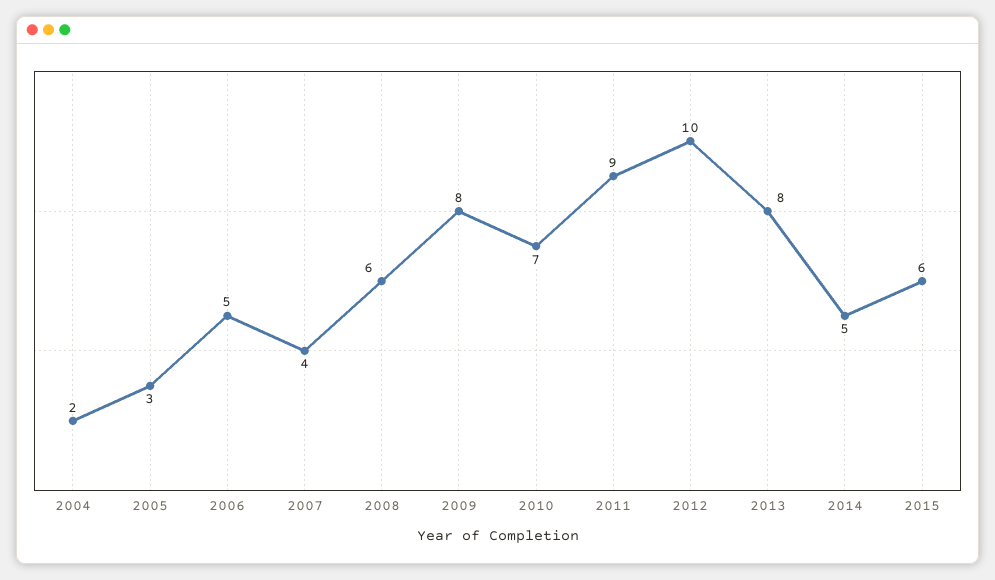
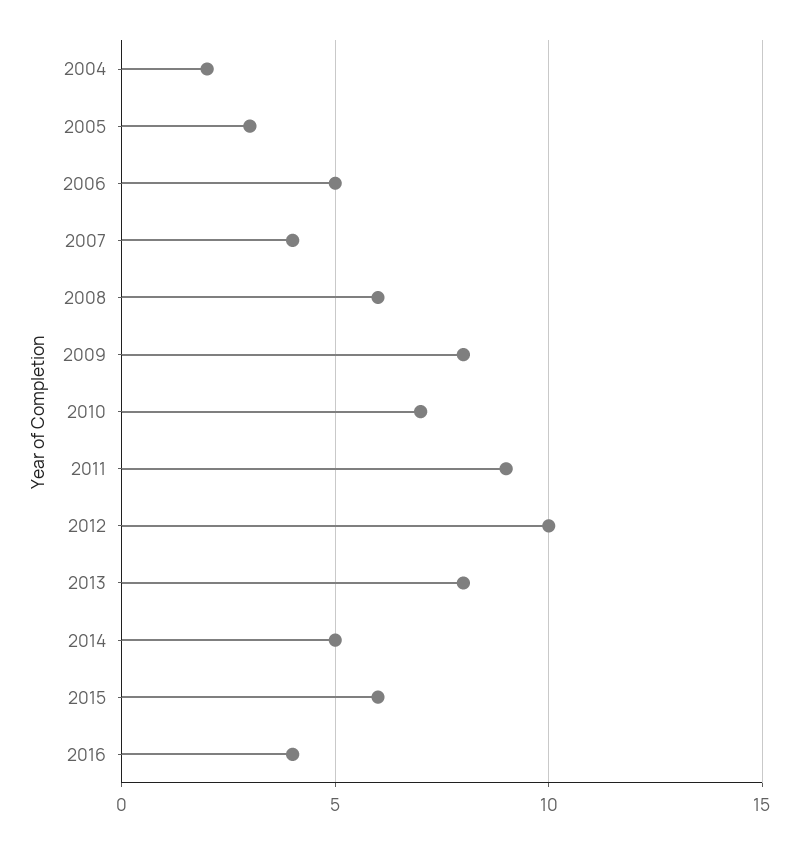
2016: none -> 4

